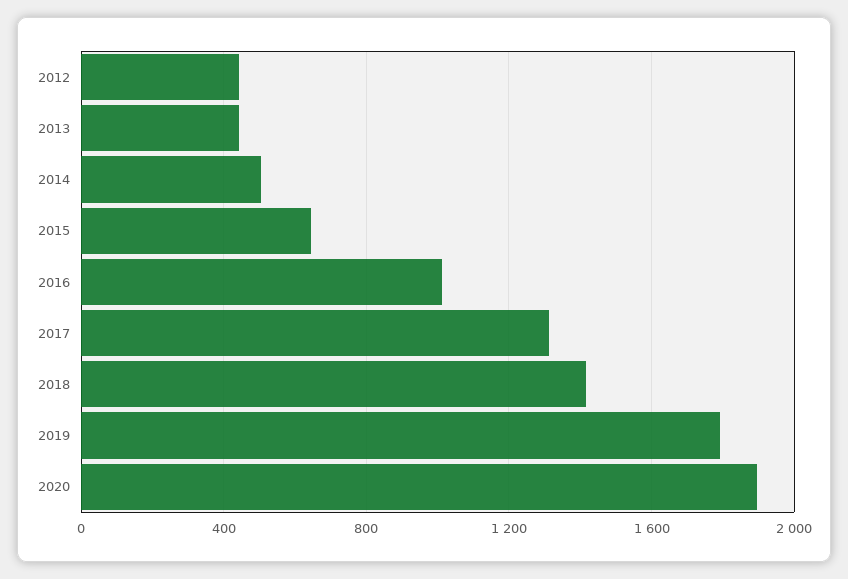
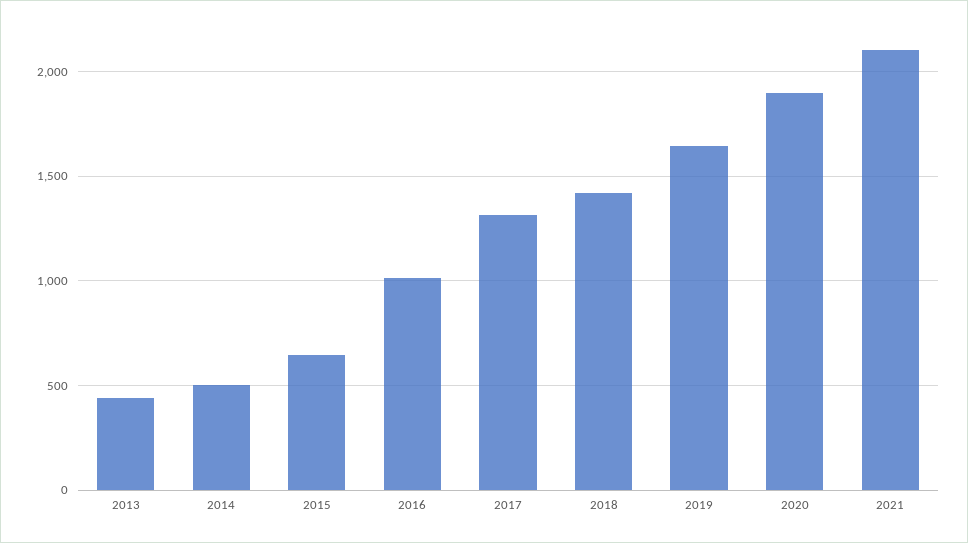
2012: 450 -> none
2019: 1800 -> 1650
2021: none -> 2100

